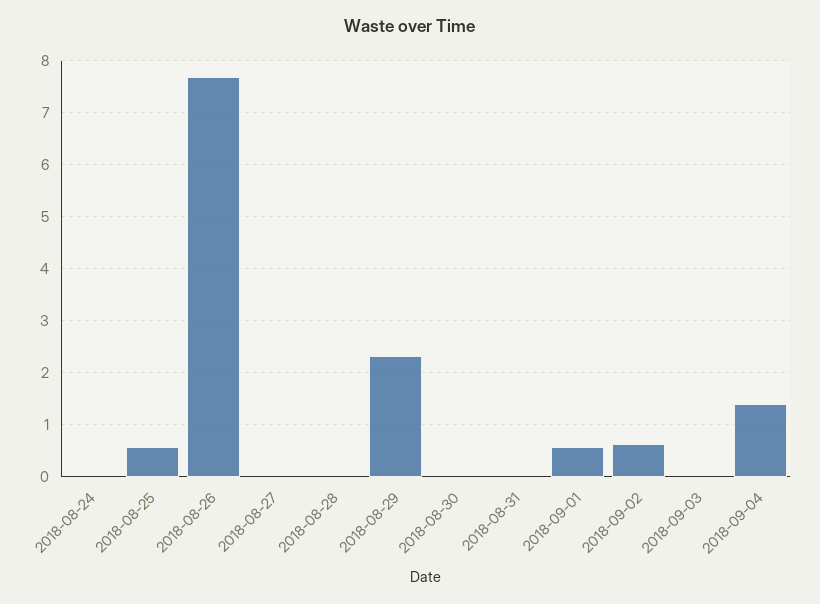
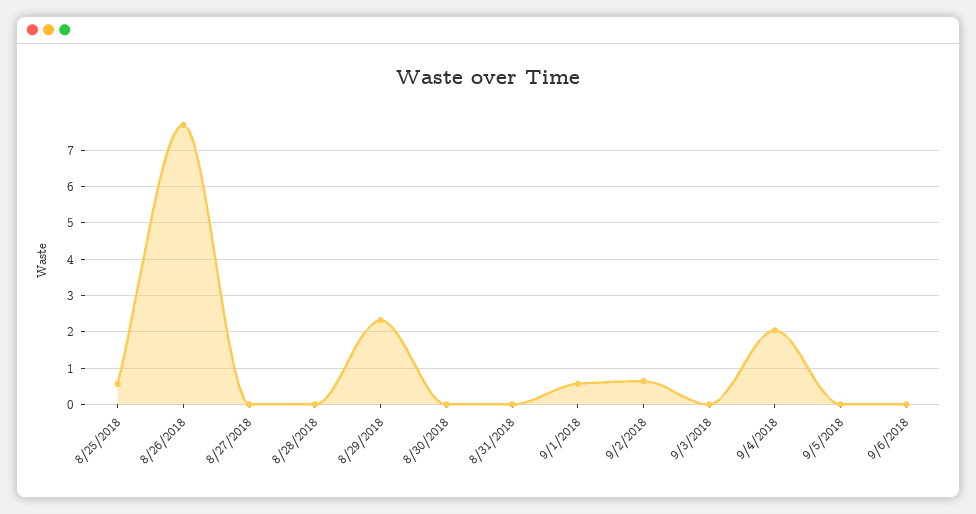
2018-08-24: 0 -> none
2018-09-04: 1.4 -> 2
9/5/2018: none -> 0
9/6/2018: none -> 0

